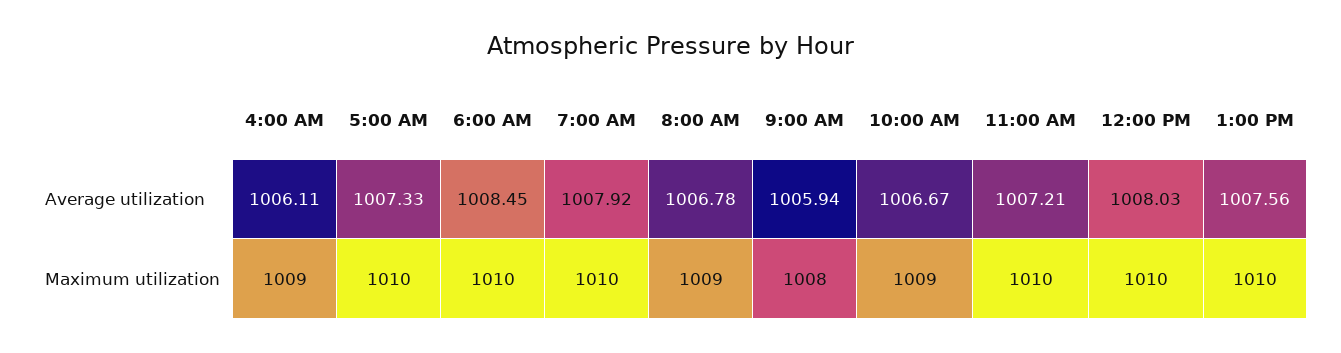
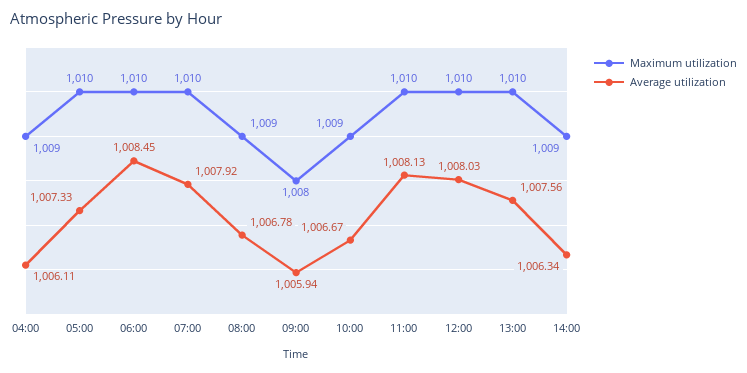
Average utilization, 11:00 AM: 1007.21 -> 1008.13
Maximum utilization, 14:00: none -> 1009
Average utilization, 14:00: none -> 1006.34

